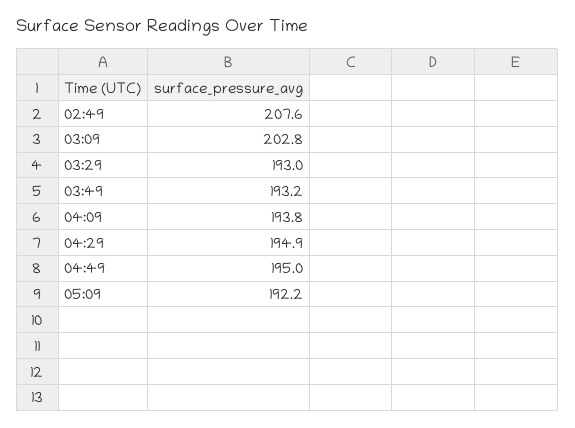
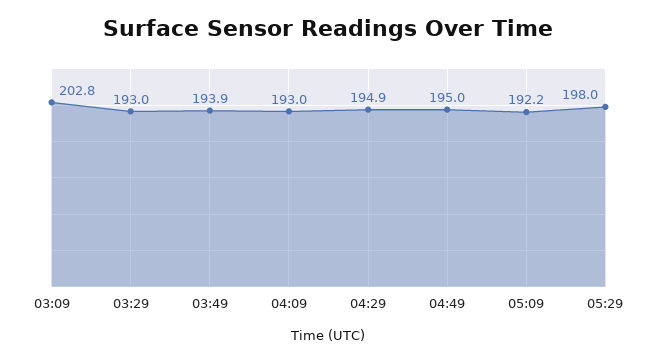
02:49: 207.6 -> none
03:49: 193.2 -> 193.9
04:09: 193.8 -> 193
05:29: none -> 198

